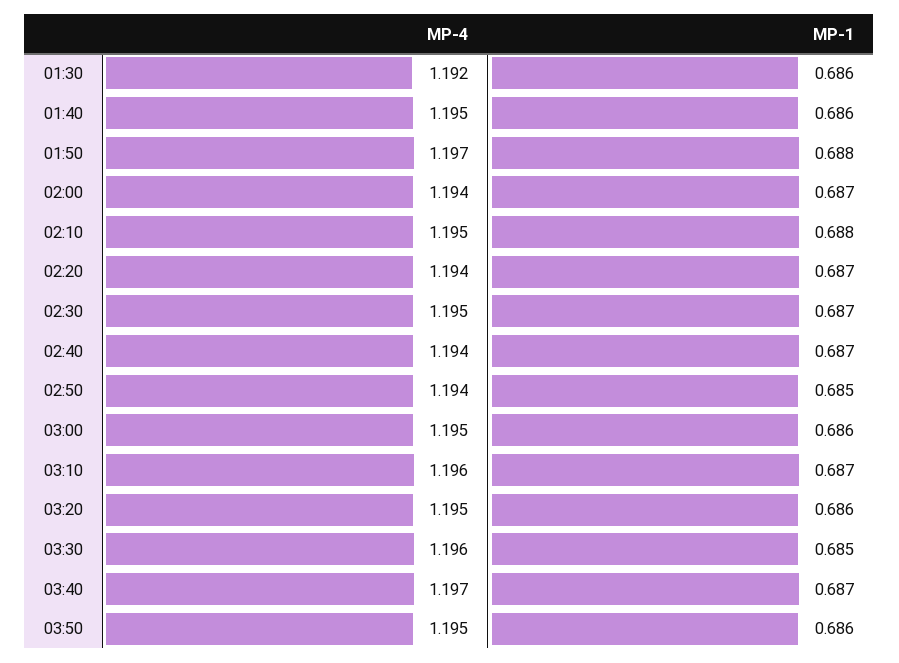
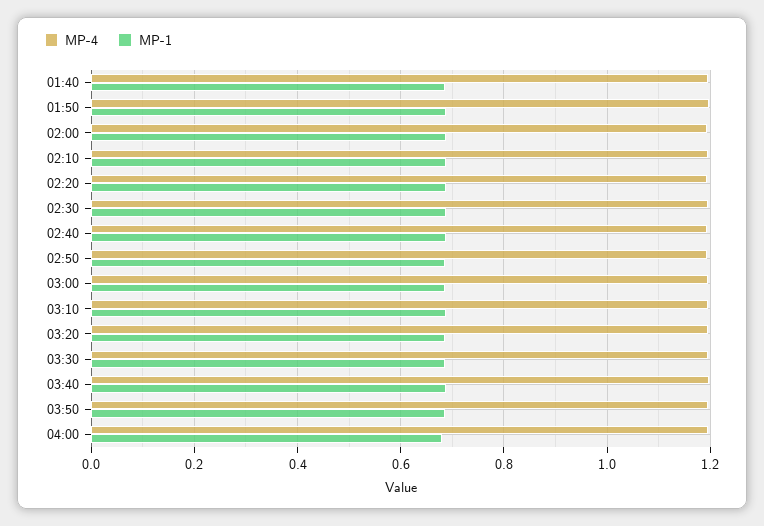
MP-4, 01:30: 1.192 -> none
MP-1, 01:30: 0.686 -> none
MP-4, 04:00: none -> 1.2
MP-1, 04:00: none -> 0.68

